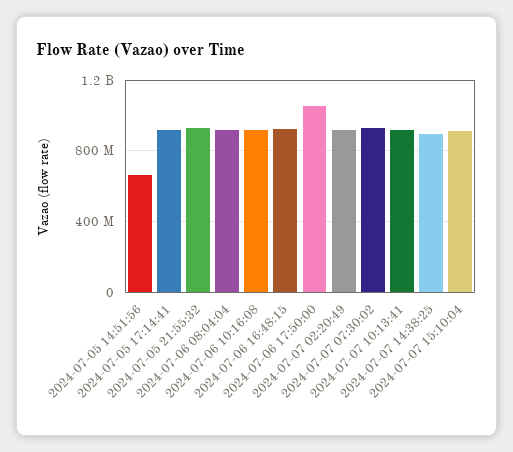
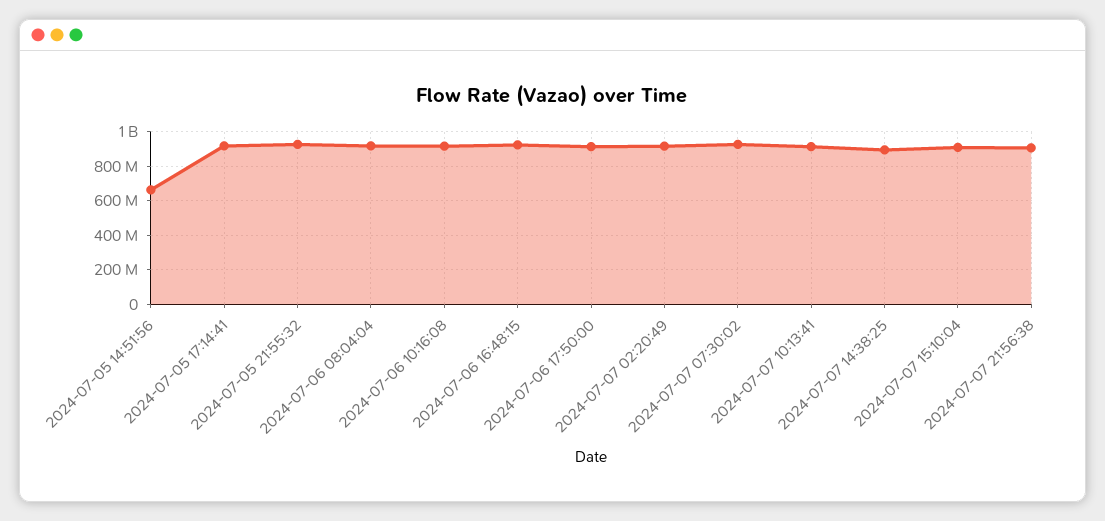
2024-07-06 17:50:00: 1050000000 -> 900000000
2024-07-07 21:56:38: none -> 900000000

